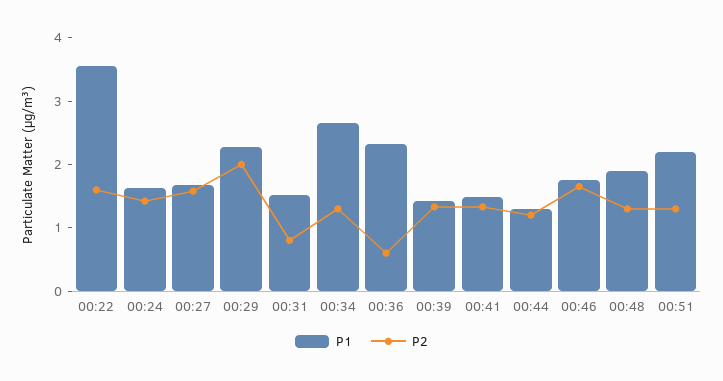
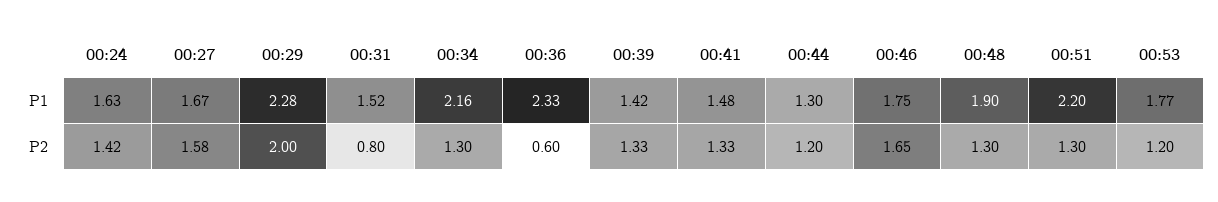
P1, 00:22: 3.6 -> none
P2, 00:22: 1.6 -> none
P1, 00:34: 2.6 -> 2.16
P1, 00:53: none -> 1.77
P2, 00:53: none -> 1.2

